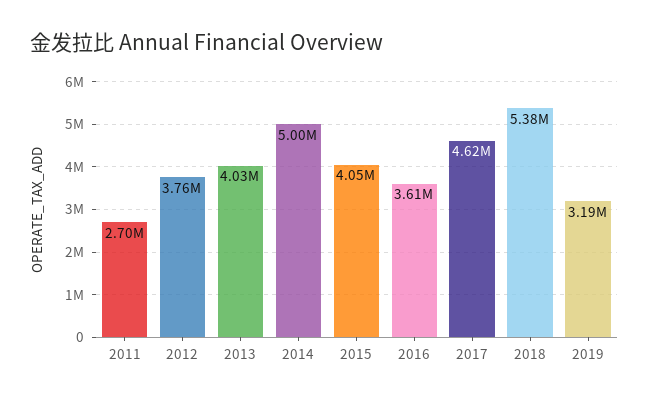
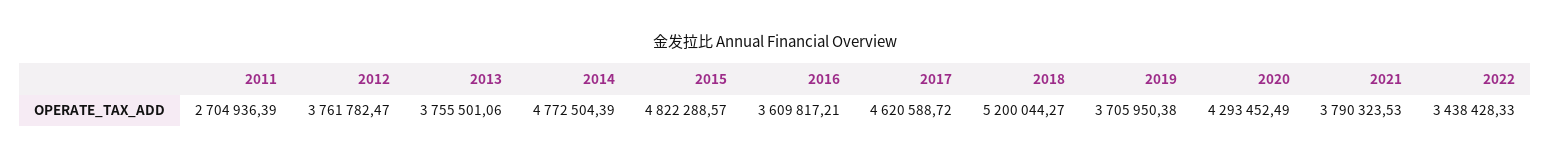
2013: 4030000 -> 3755501.06
2014: 5000000 -> 4772504.39
2015: 4050000 -> 4822288.57
2018: 5380000 -> 5200044.27
2019: 3190000 -> 3705950.38
2020: none -> 4293452.49
2021: none -> 3790323.53
2022: none -> 3438428.33

